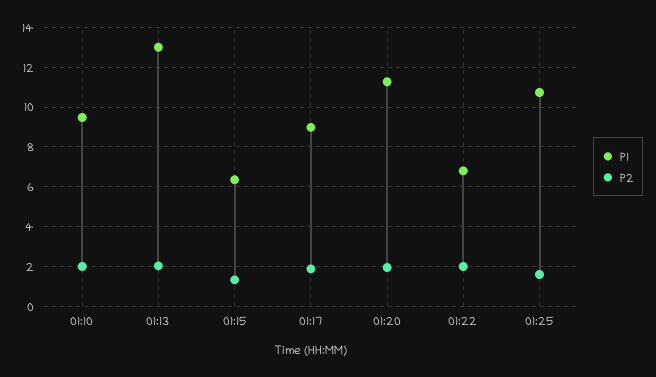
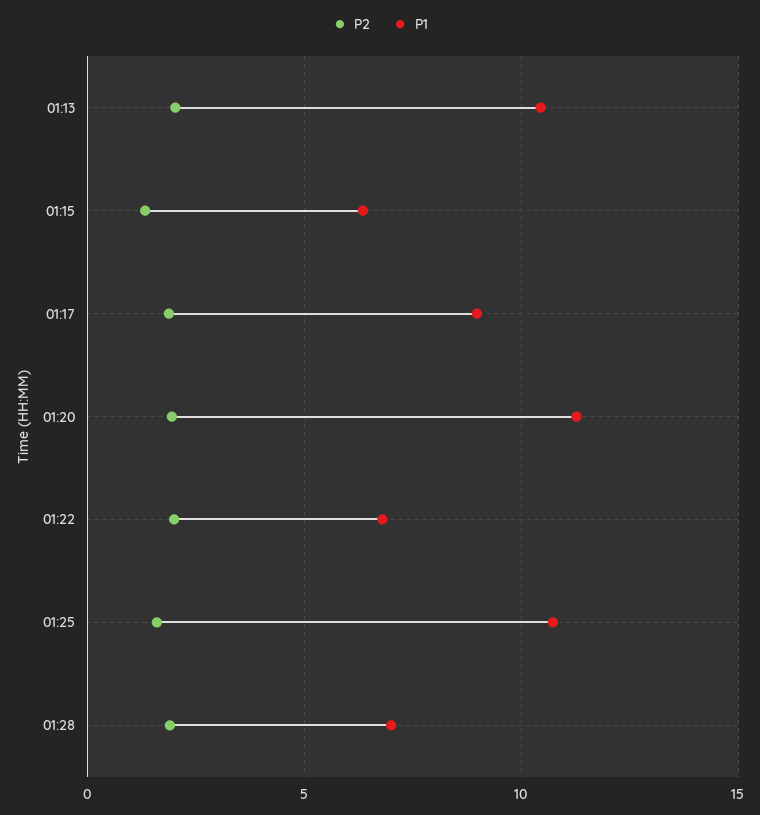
P1, 01:10: 9.5 -> none
P2, 01:10: 2 -> none
P1, 01:13: 13 -> 10.5
P2, 01:28: none -> 2
P1, 01:28: none -> 7

